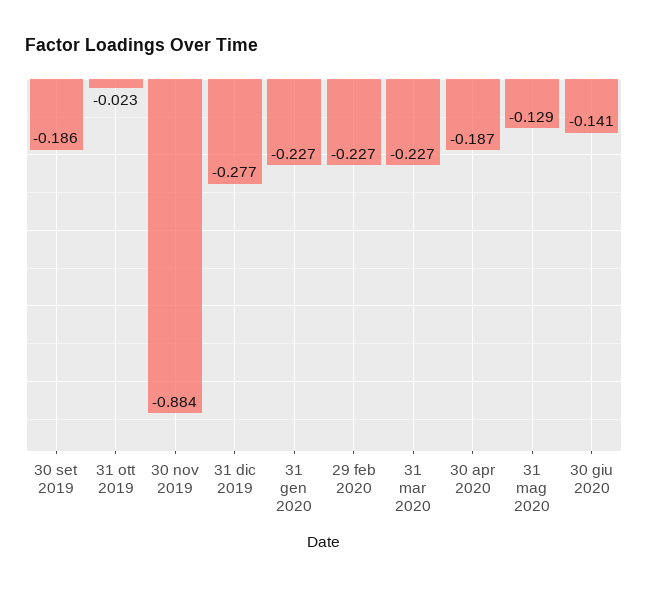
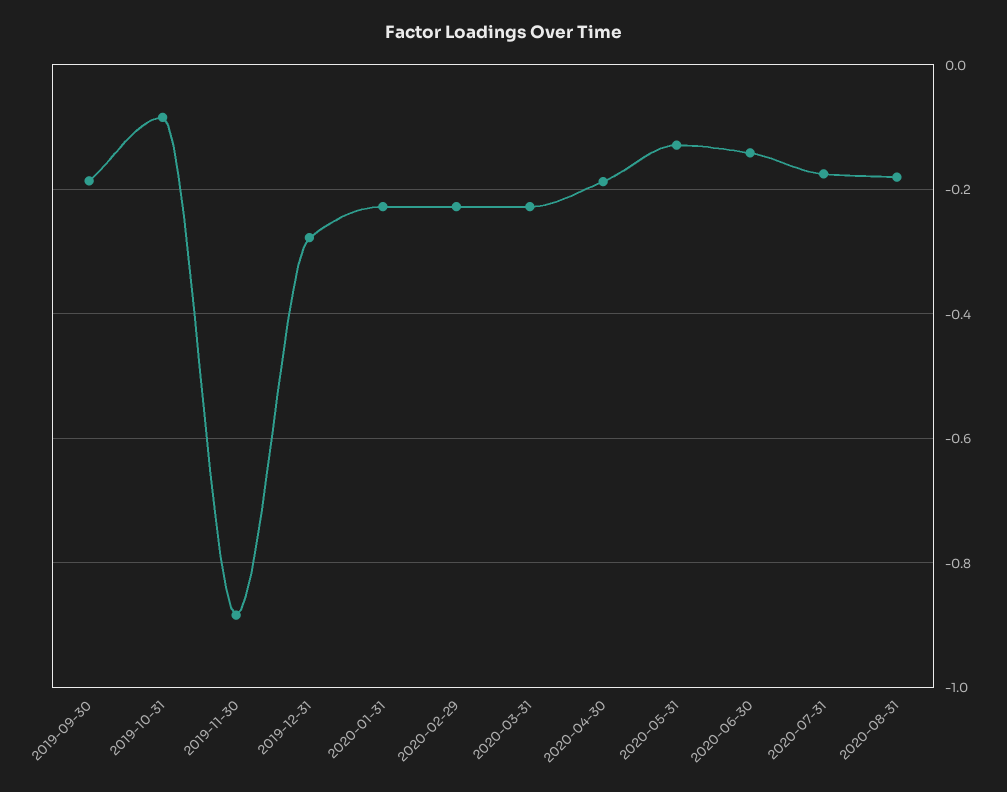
31 ott 2019: -0.023 -> -0.08
2020-07-31: none -> -0.18
2020-08-31: none -> -0.18

